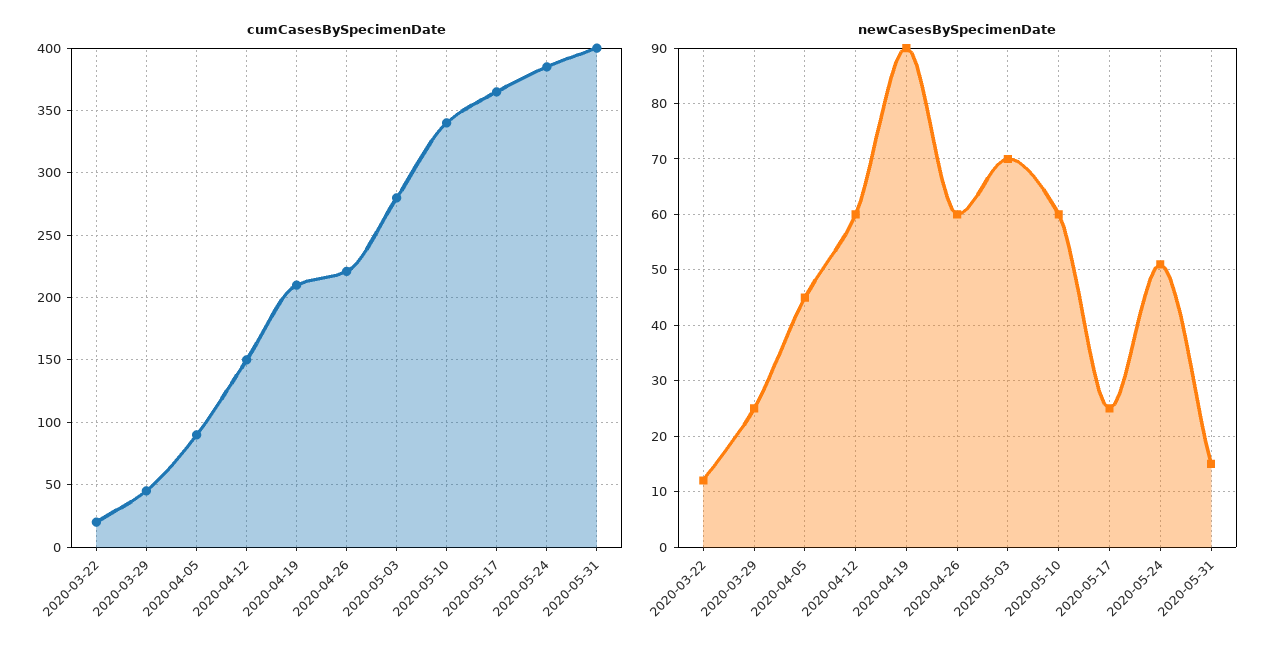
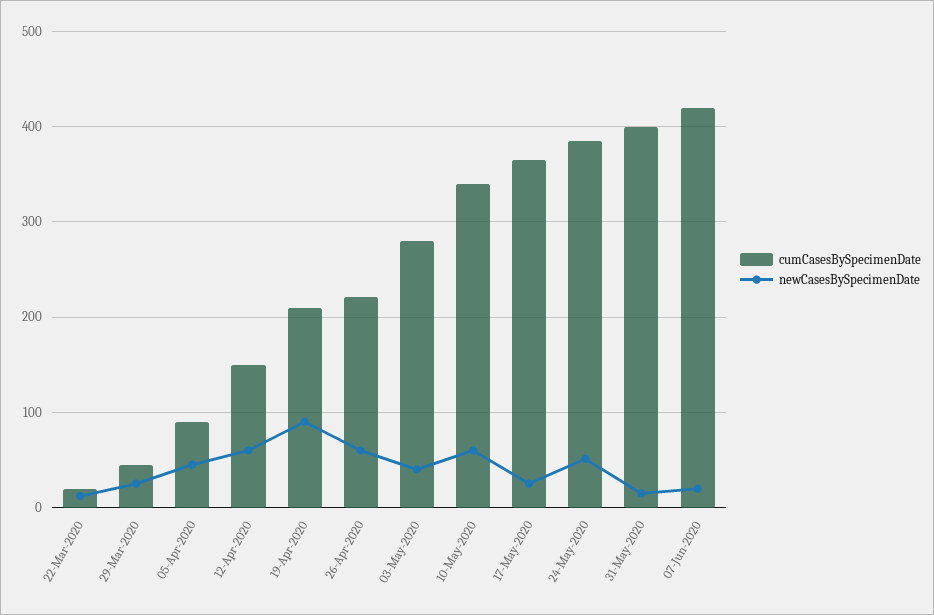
newCasesBySpecimenDate, 2020-05-03: 70 -> 40
cumCasesBySpecimenDate, 07-Jun-2020: none -> 420
newCasesBySpecimenDate, 07-Jun-2020: none -> 20

